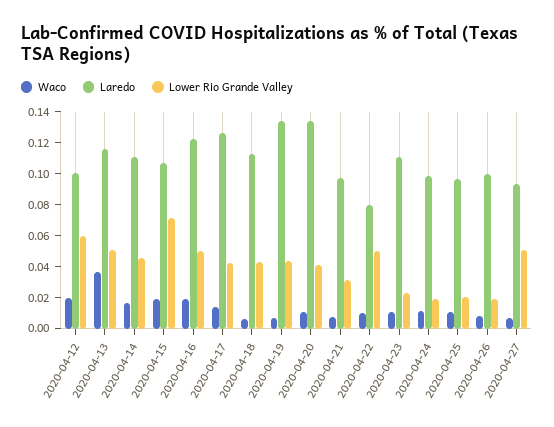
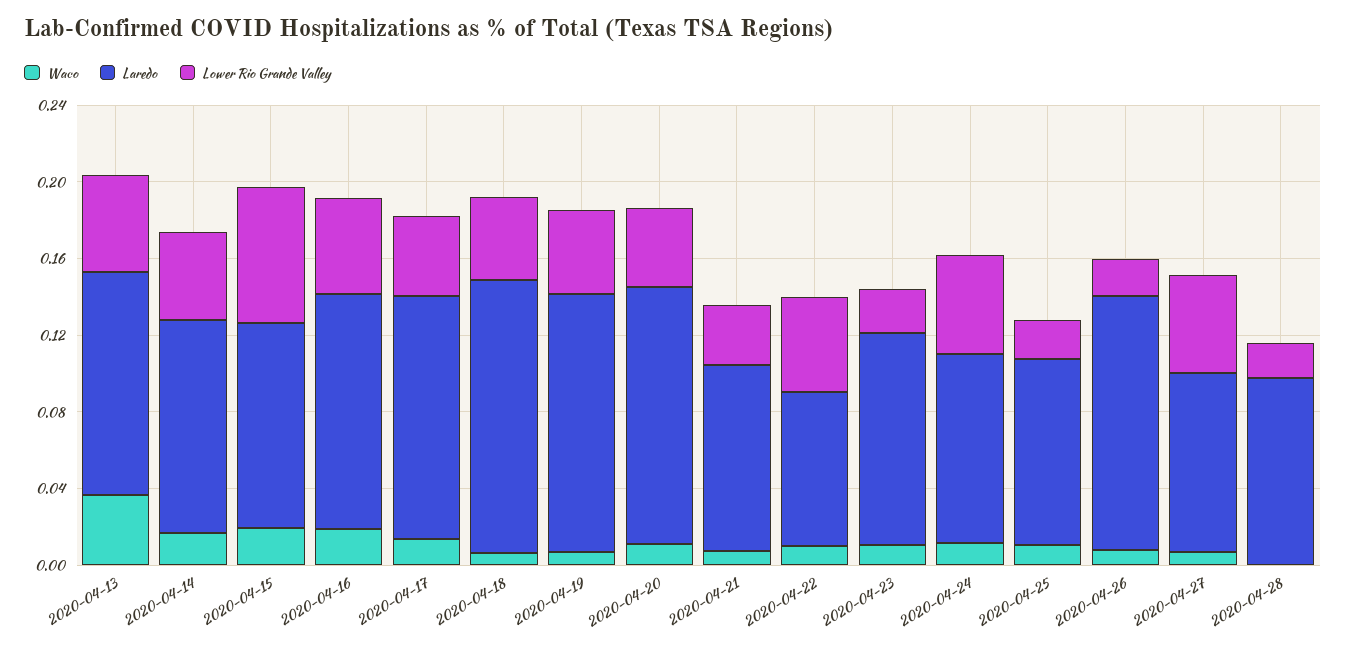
Waco, 2020-04-12: 0.02 -> none
Laredo, 2020-04-12: 0.1 -> none
Lower Rio Grande Valley, 2020-04-12: 0.06 -> none
Laredo, 2020-04-18: 0.11 -> 0.14
Lower Rio Grande Valley, 2020-04-24: 0.02 -> 0.05
Laredo, 2020-04-26: 0.1 -> 0.13
Waco, 2020-04-28: none -> 0
Laredo, 2020-04-28: none -> 0.1
Lower Rio Grande Valley, 2020-04-28: none -> 0.02

